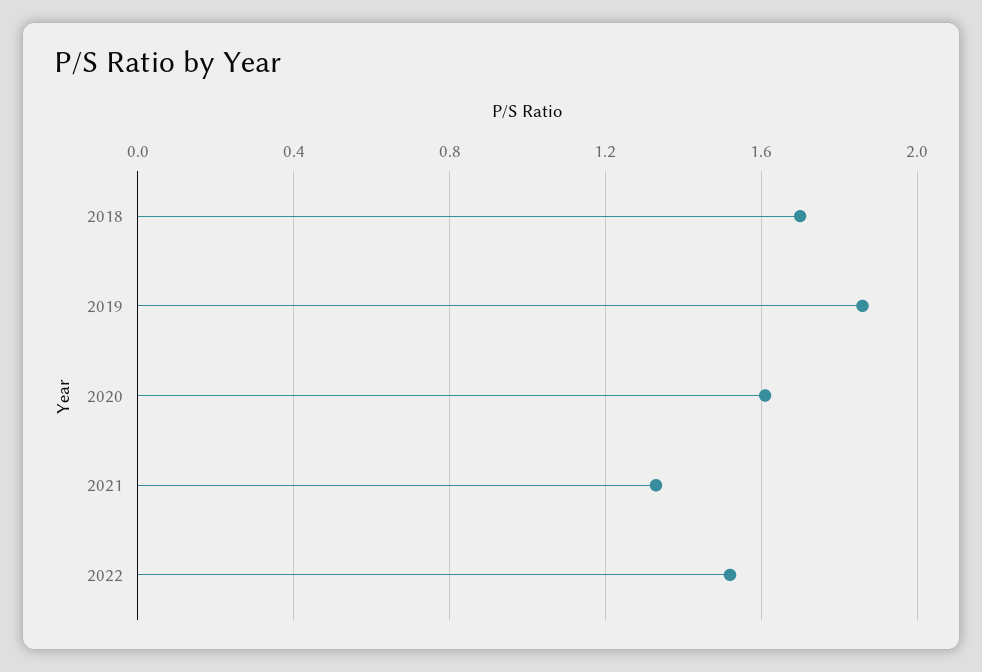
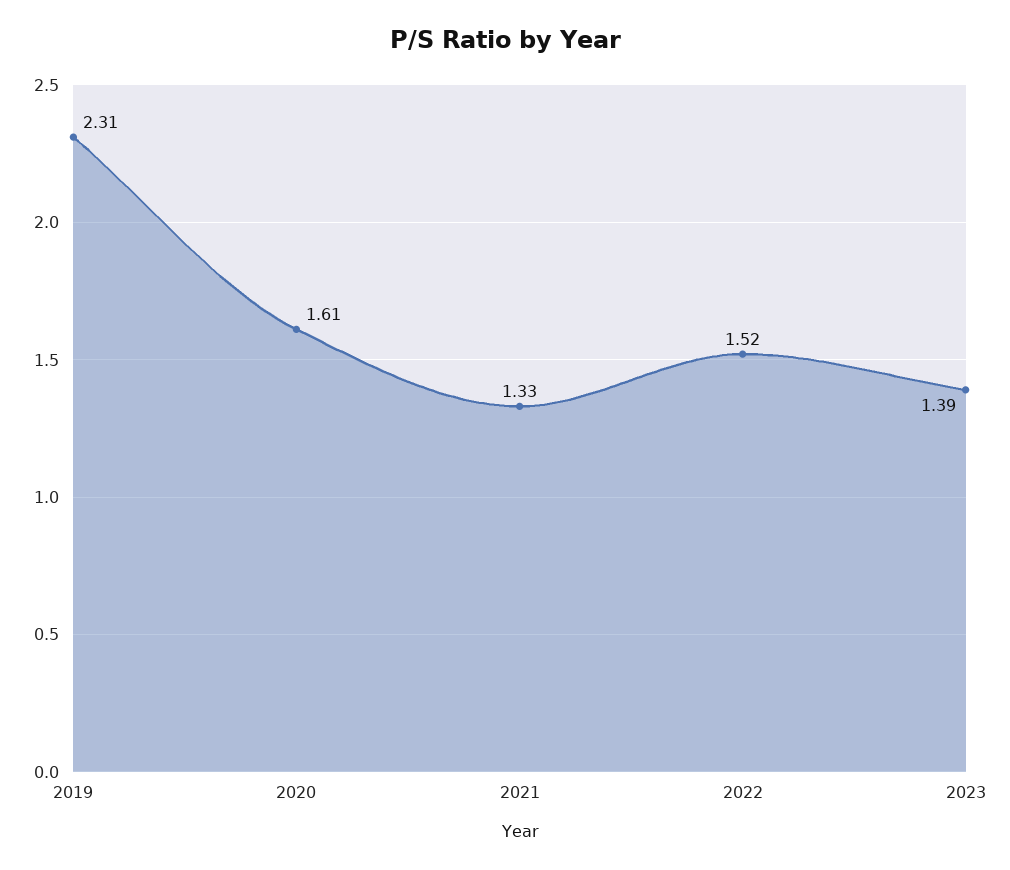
2018: 1.7 -> none
2019: 1.85 -> 2.31
2023: none -> 1.39

